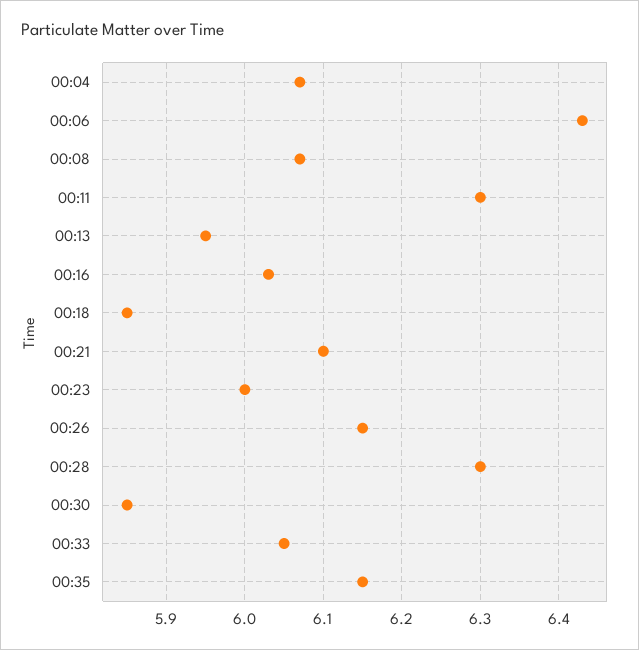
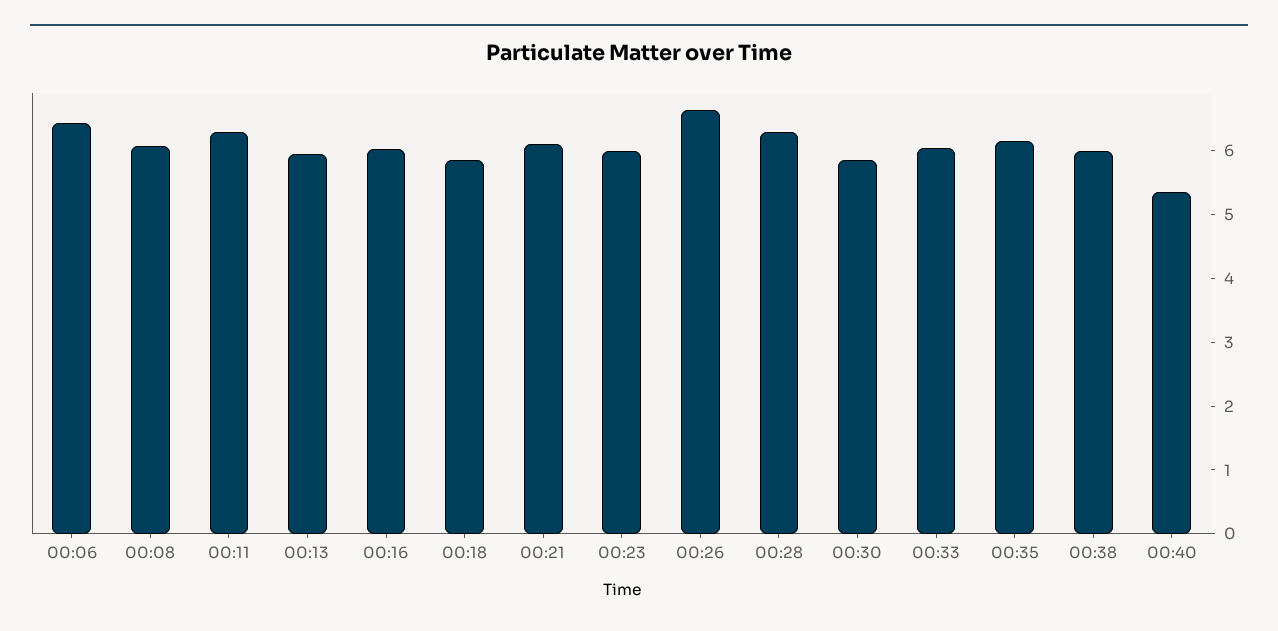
00:04: 6.07 -> none
00:26: 6.15 -> 6.6
00:38: none -> 6
00:40: none -> 5.4

